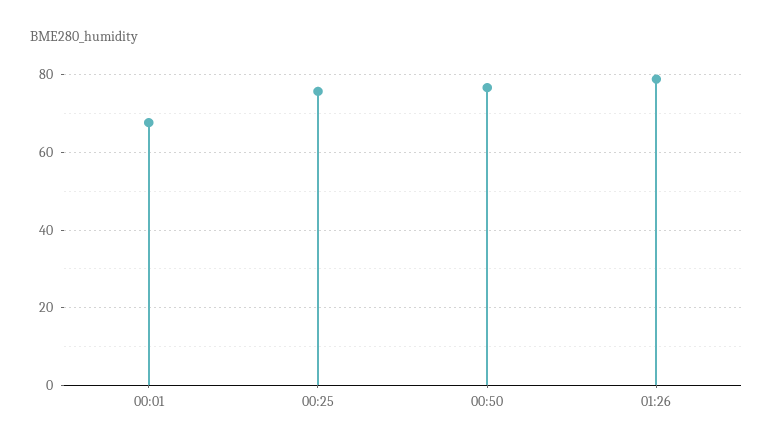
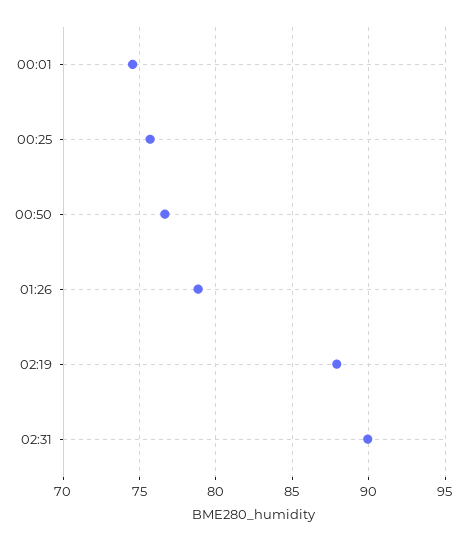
00:01: 68 -> 74.5
02:19: none -> 88
02:31: none -> 90

